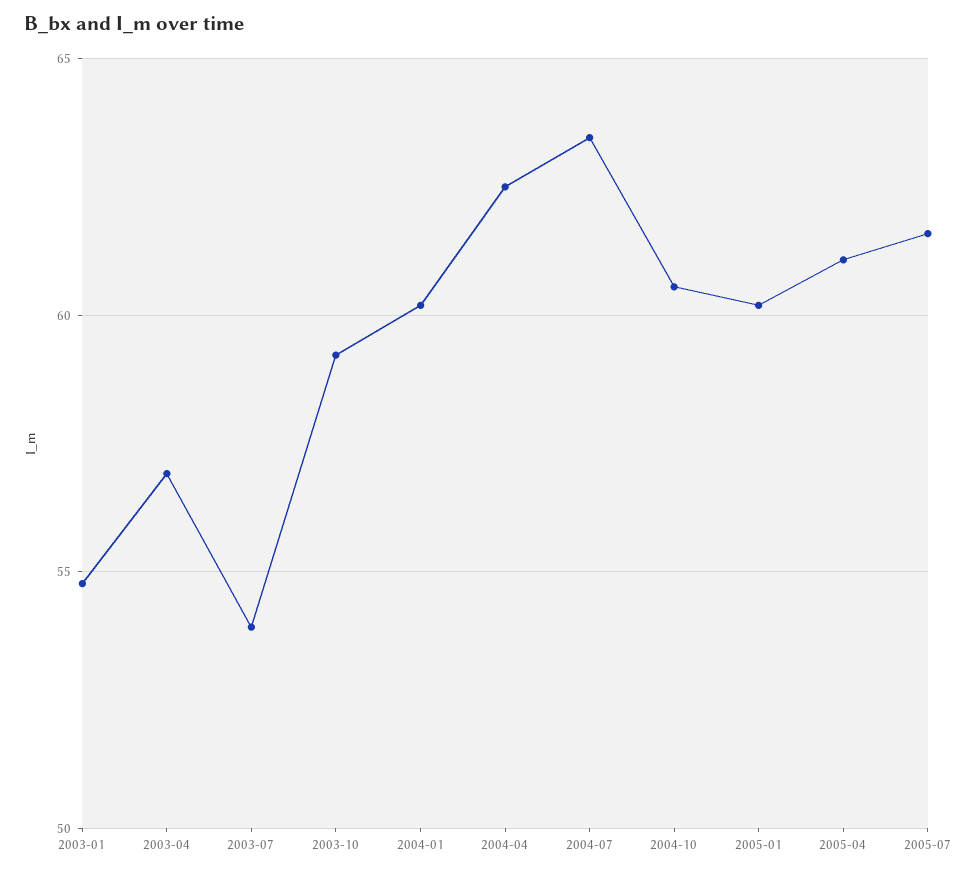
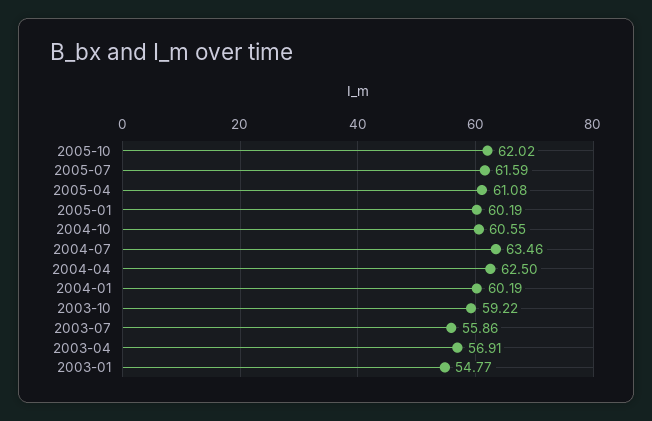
2003-07: 54 -> 55.86
2005-10: none -> 62.02

